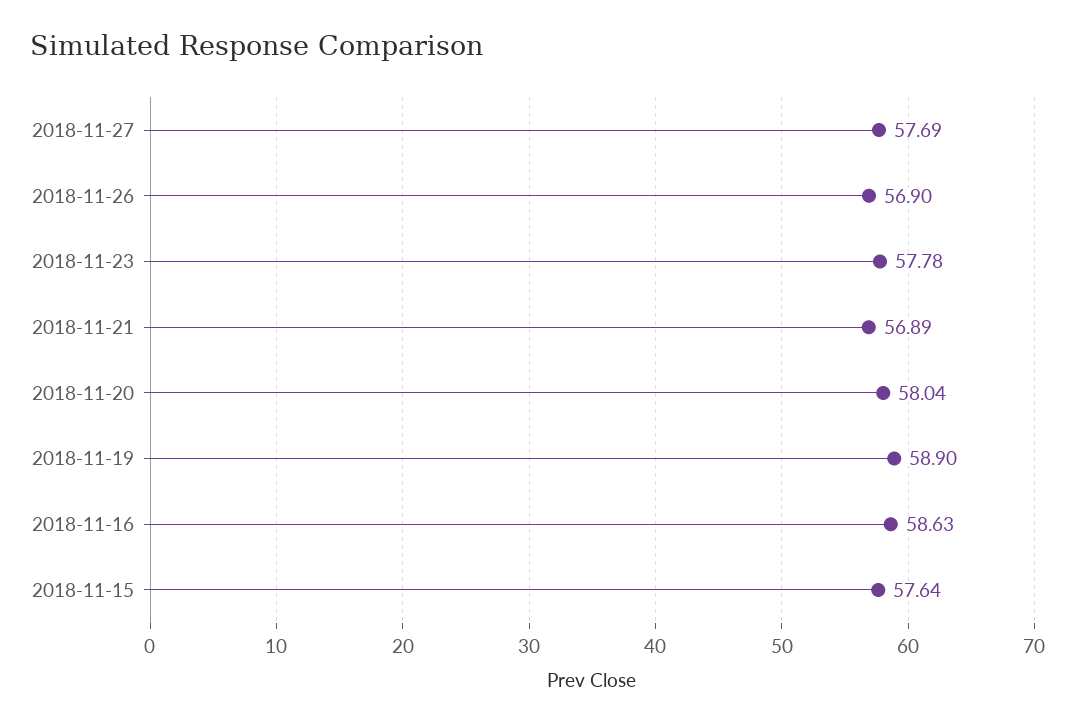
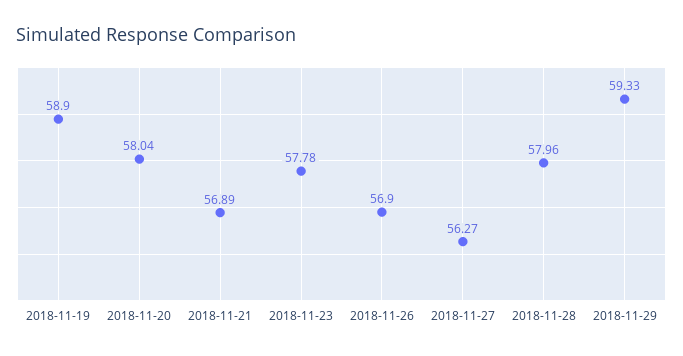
2018-11-27: 57.69 -> 56.27
2018-11-16: 58.63 -> none
2018-11-15: 57.64 -> none
2018-11-28: none -> 57.96
2018-11-29: none -> 59.33

